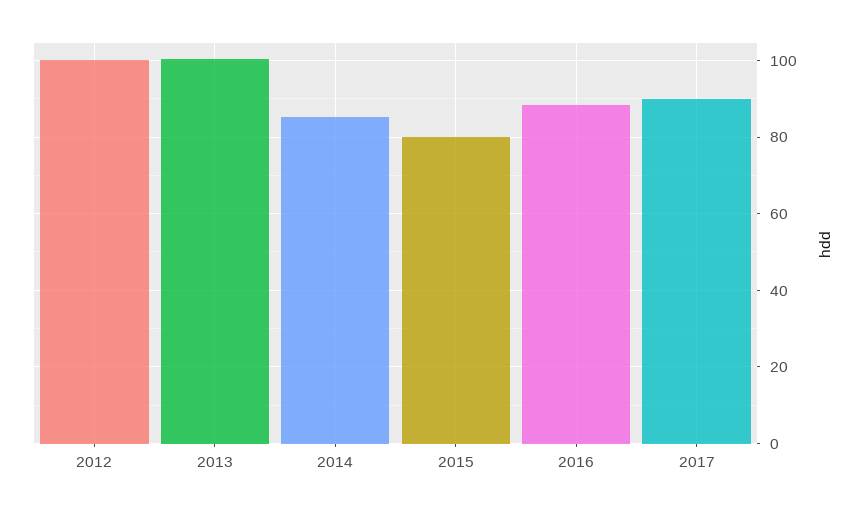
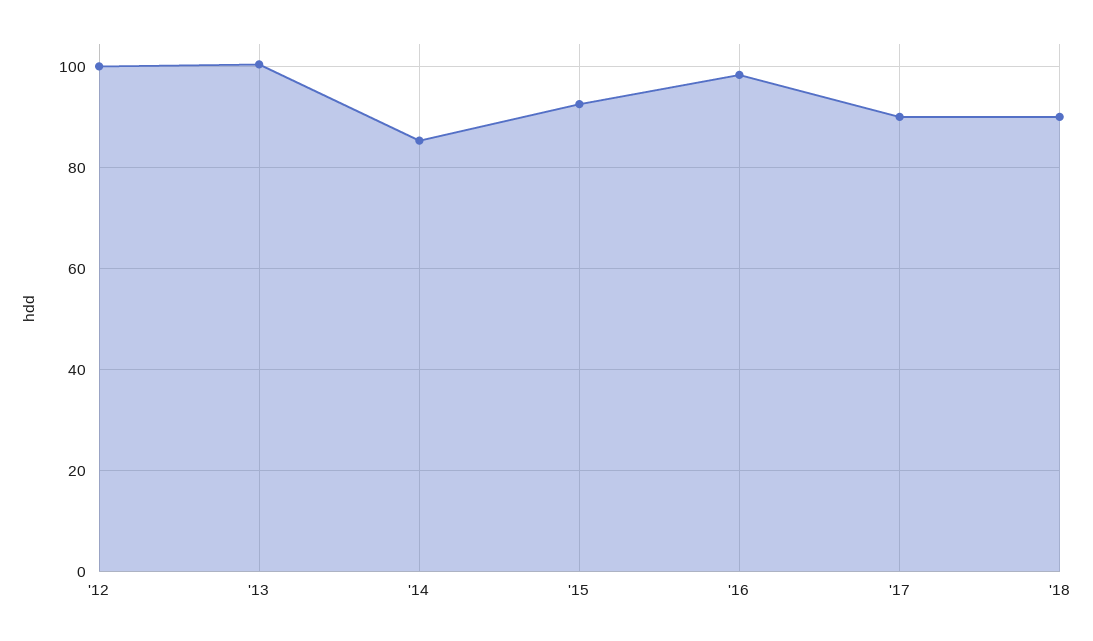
2015: 80 -> 92
2016: 88 -> 98
'18: none -> 90

